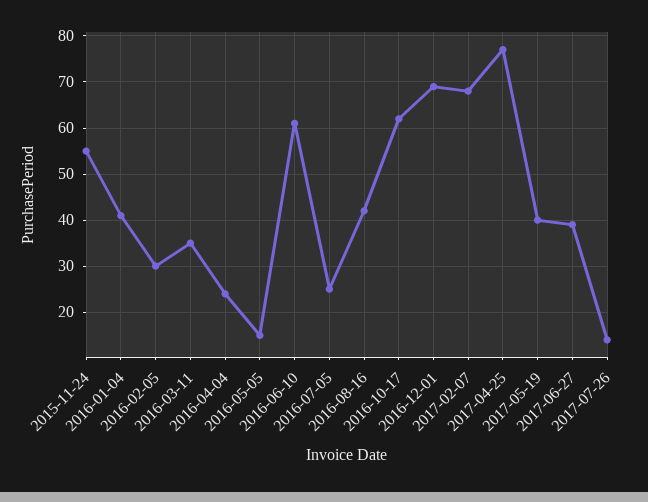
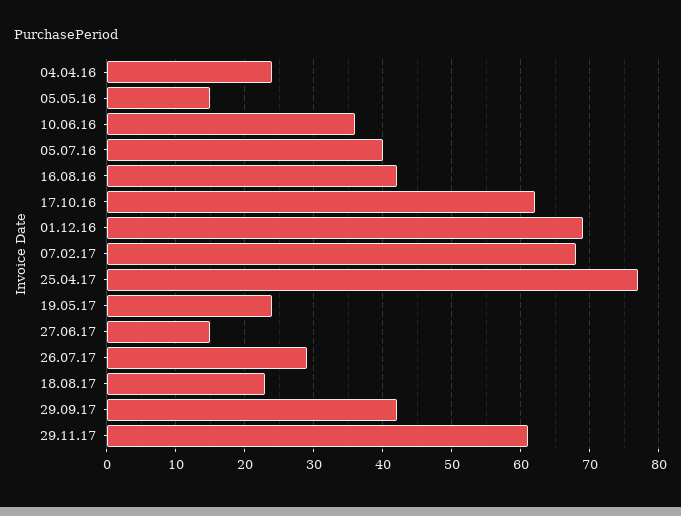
2015-11-24: 55 -> none
2016-01-04: 40 -> none
2016-02-05: 30 -> none
2016-03-11: 35 -> none
2016-06-10: 60 -> 36
2016-07-05: 25 -> 40
2017-05-19: 40 -> 24
2017-06-27: 40 -> 15
2017-07-26: 15 -> 29
18.08.17: none -> 23
29.09.17: none -> 42
29.11.17: none -> 61

